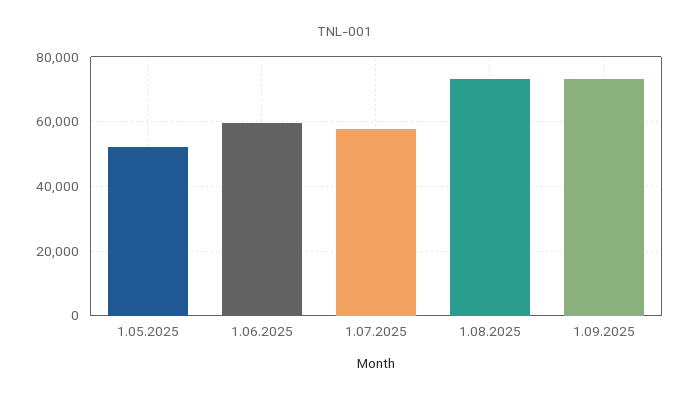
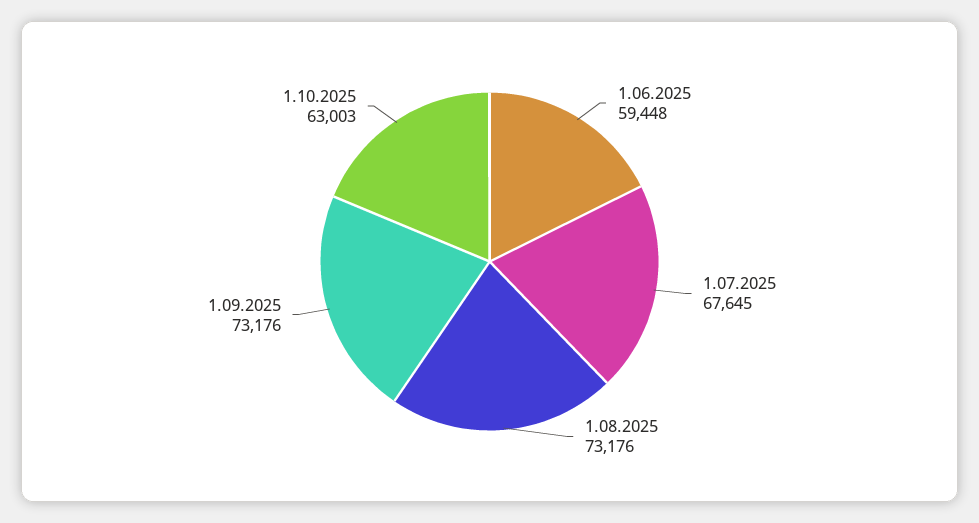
1.05.2025: 52000 -> none
1.07.2025: 58000 -> 67645
1.10.2025: none -> 63003

